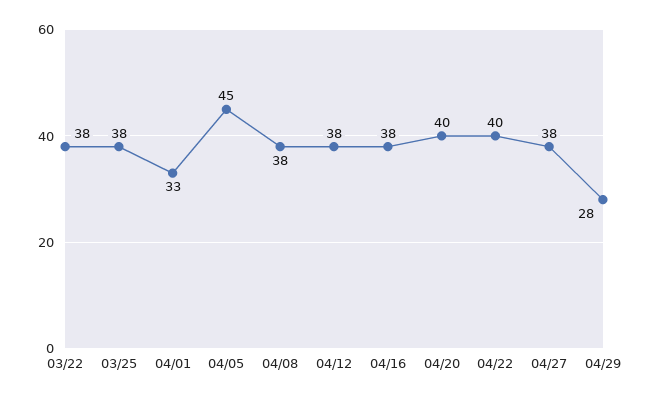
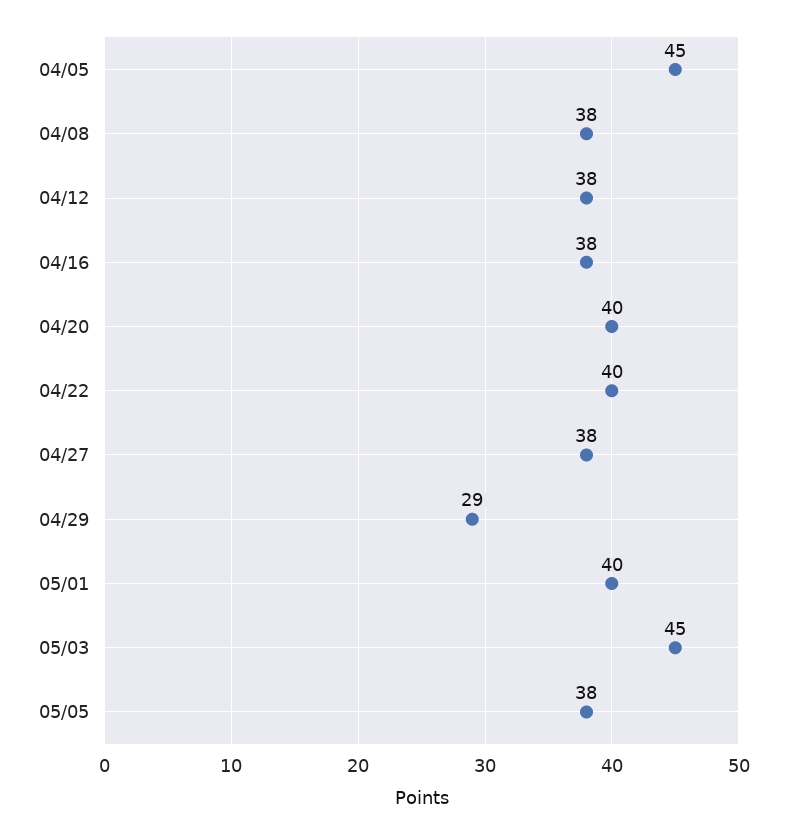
03/22: 38 -> none
03/25: 38 -> none
04/01: 33 -> none
04/29: 28 -> 29
05/01: none -> 40
05/03: none -> 45
05/05: none -> 38

